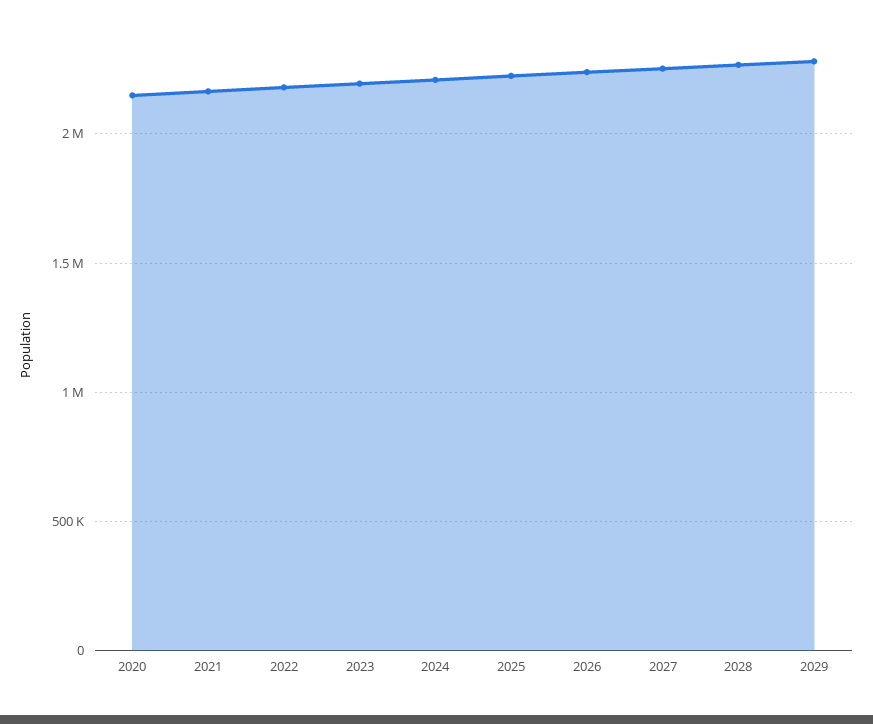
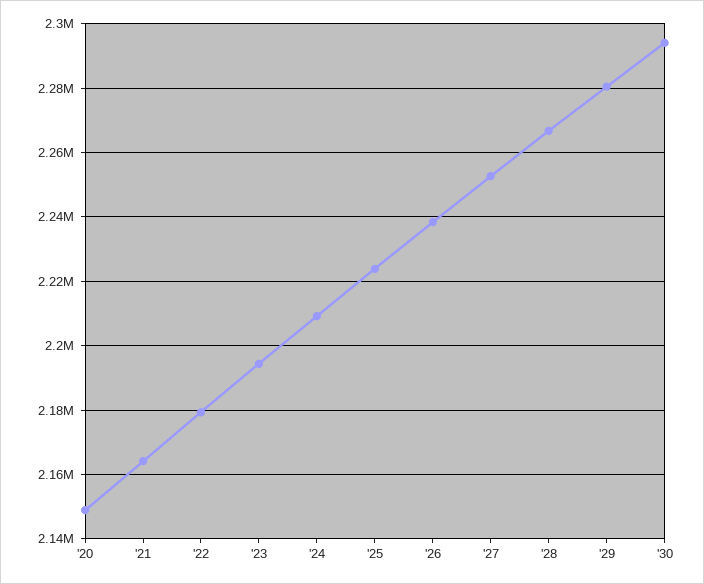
'30: none -> 2294000

